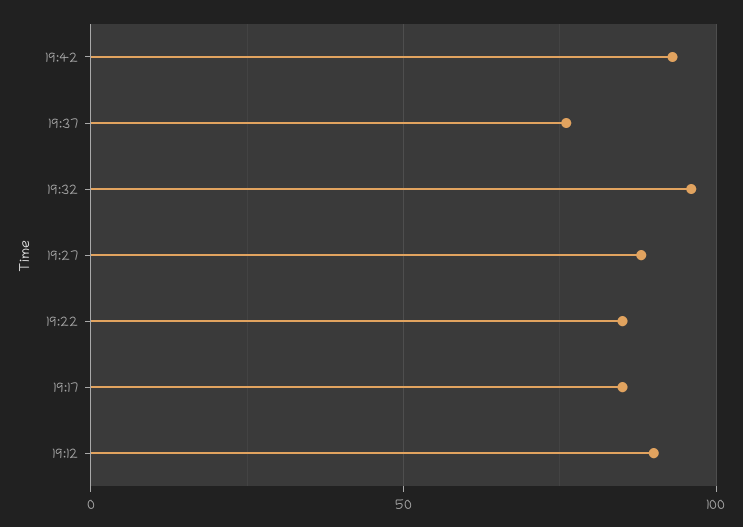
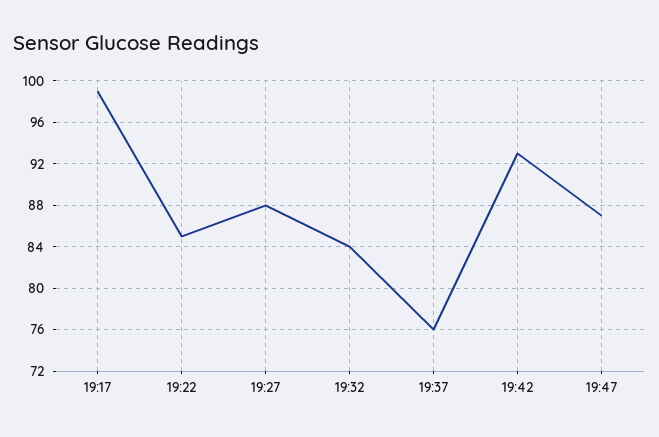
19:32: 95 -> 84
19:17: 85 -> 99
19:12: 90 -> none
19:47: none -> 87

